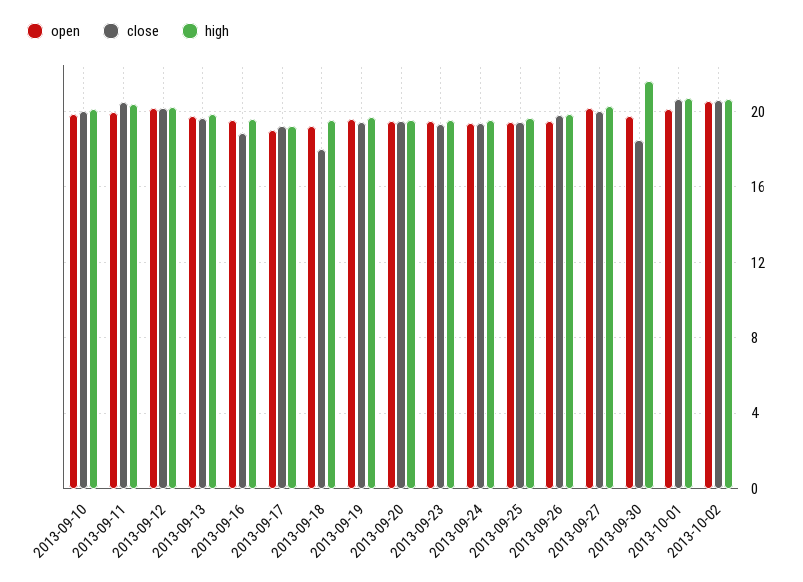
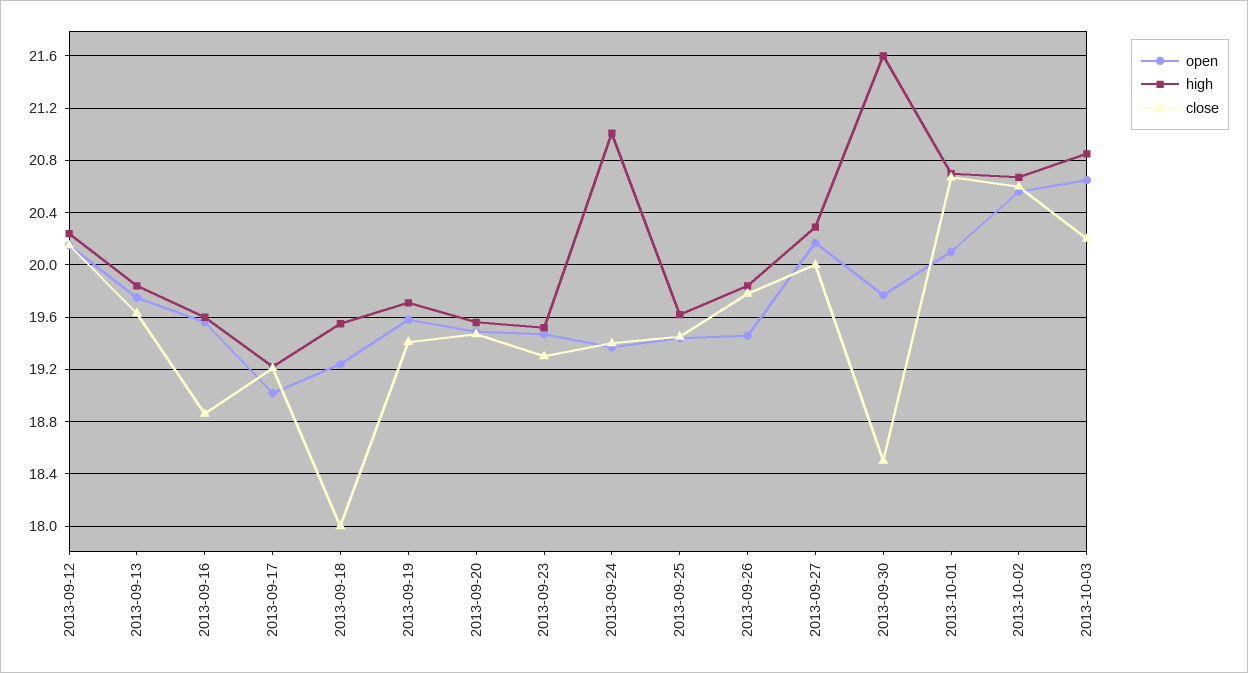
open, 2013-09-10: 20 -> none
close, 2013-09-10: 20 -> none
high, 2013-09-10: 20 -> none
open, 2013-09-11: 20 -> none
close, 2013-09-11: 20.5 -> none
high, 2013-09-11: 20.5 -> none
high, 2013-09-24: 19.5 -> 21
open, 2013-10-03: none -> 20.65
high, 2013-10-03: none -> 20.85
close, 2013-10-03: none -> 20.2

